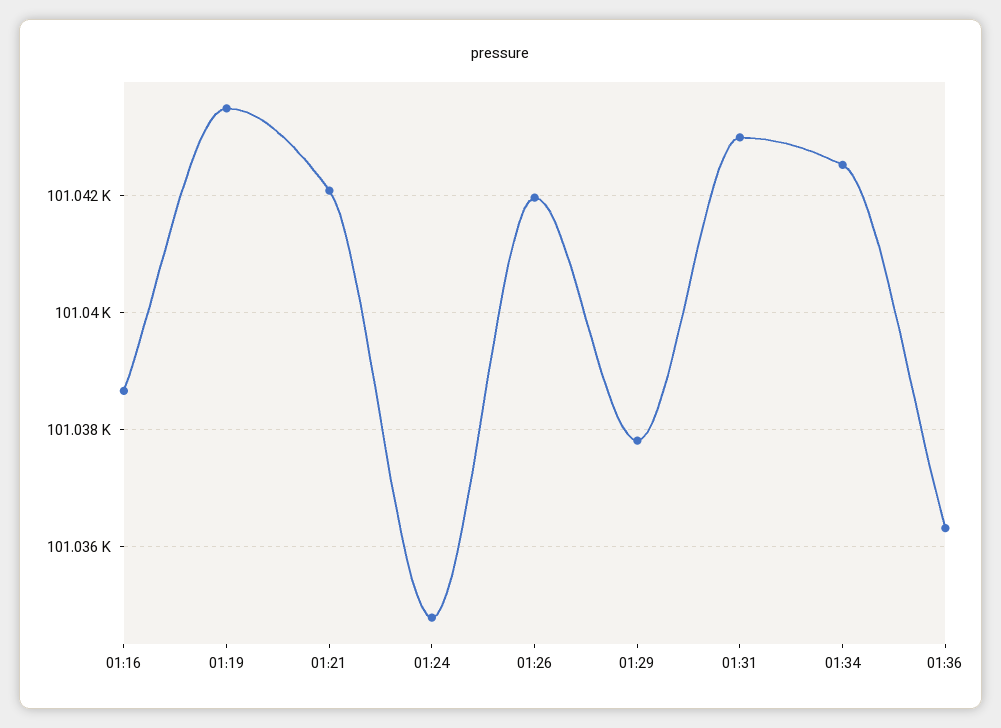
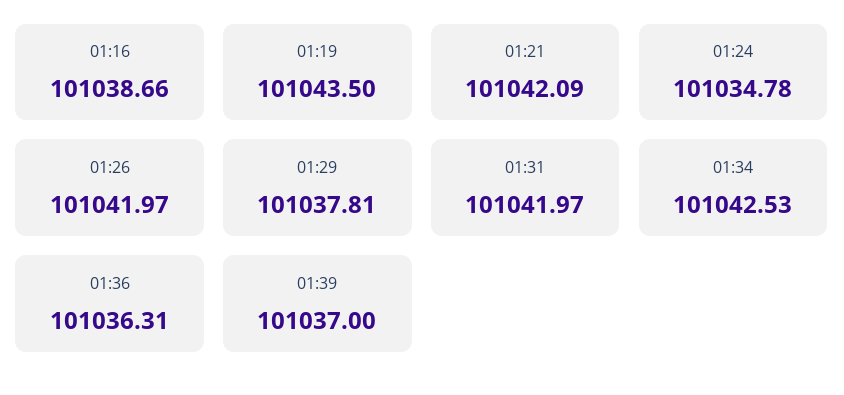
01:31: 101043 -> 101041.97
01:39: none -> 101037

